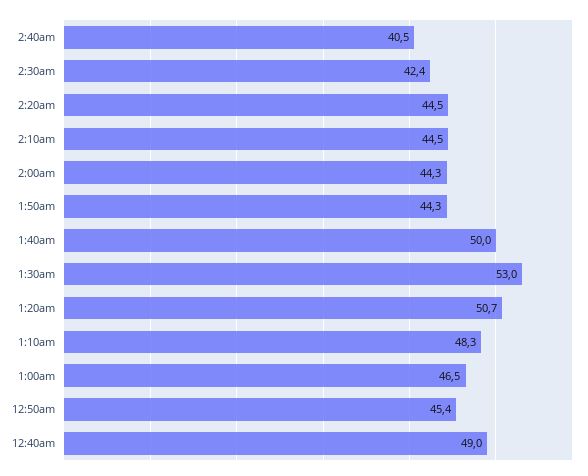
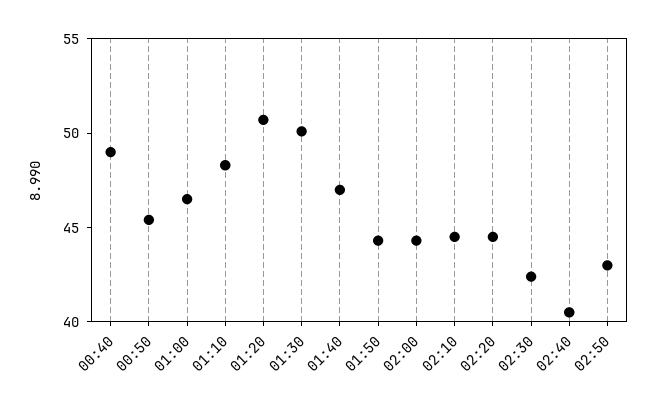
1:40am: 50 -> 47
1:30am: 53 -> 50
02:50: none -> 43

